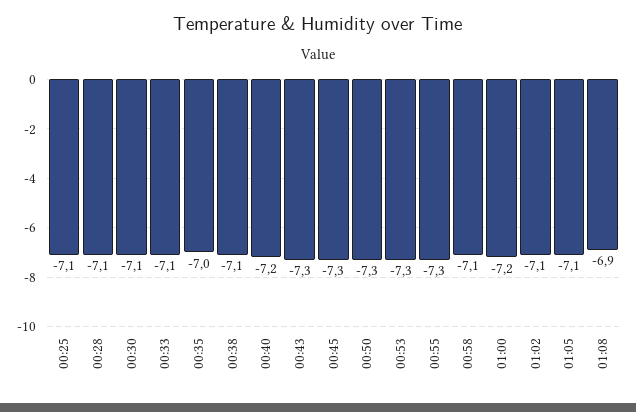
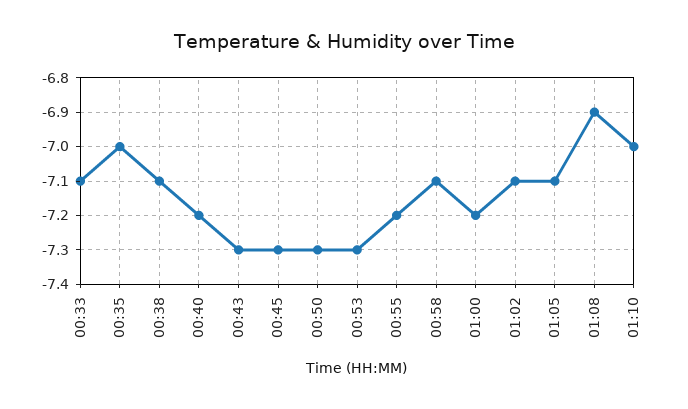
00:25: -7.1 -> none
00:28: -7.1 -> none
00:30: -7.1 -> none
00:55: -7.3 -> -7.2
01:10: none -> -7

